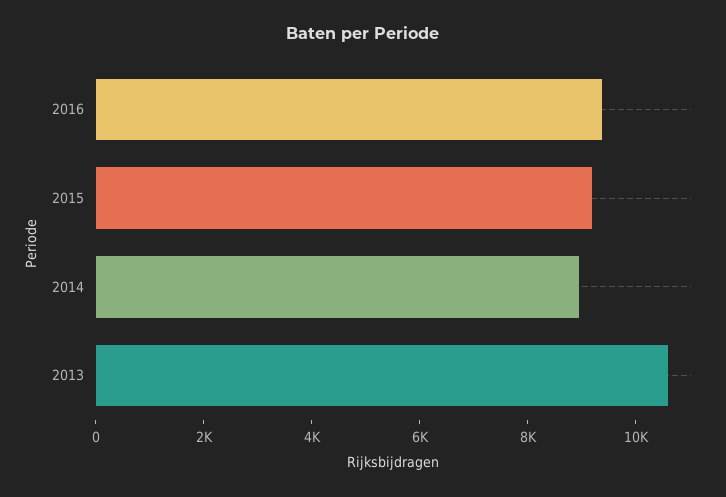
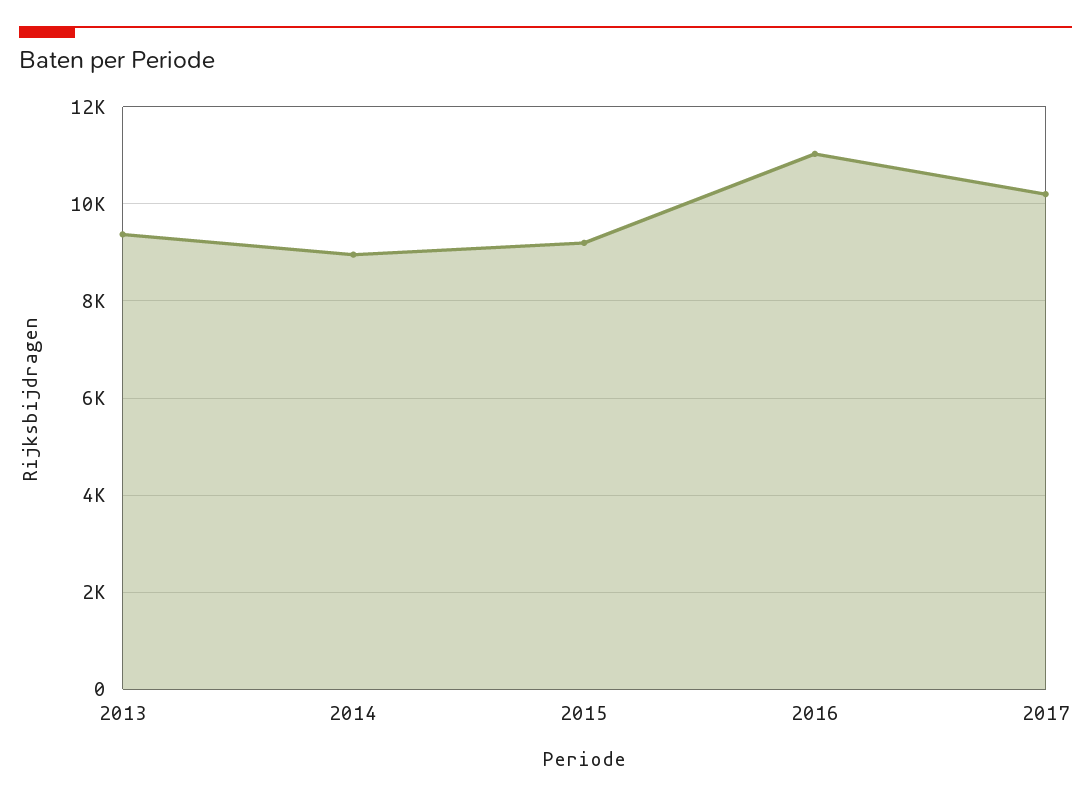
2016: 9500 -> 11000
2013: 10500 -> 9400
2017: none -> 10200

